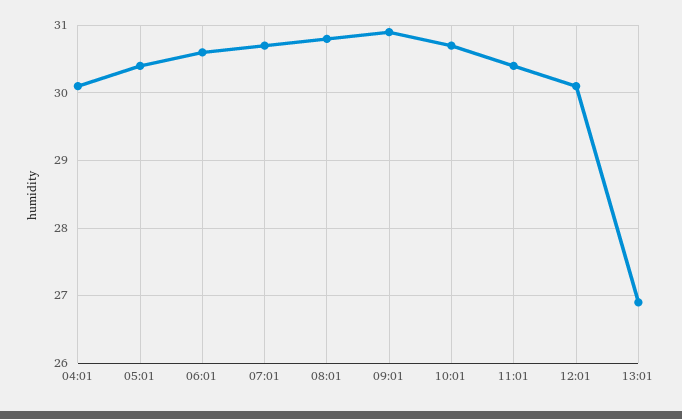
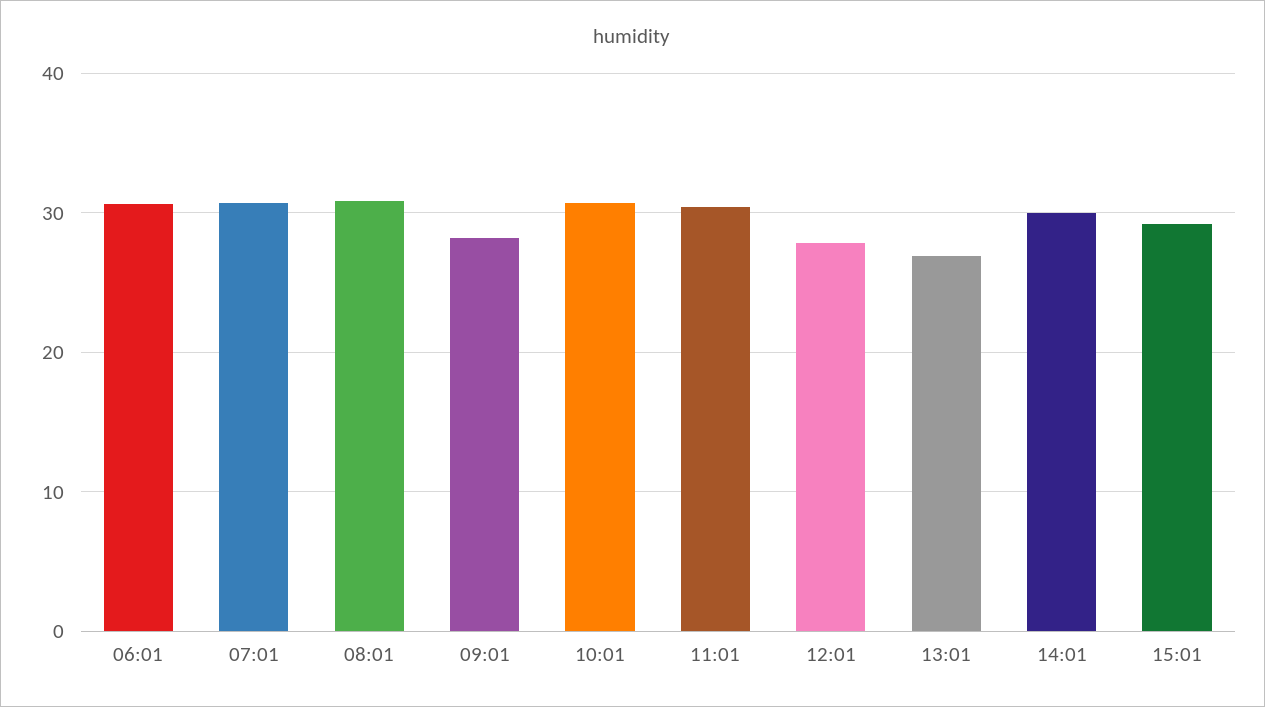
04:01: 30.1 -> none
05:01: 30.4 -> none
09:01: 30.9 -> 28
12:01: 30.1 -> 28
14:01: none -> 30
15:01: none -> 29

